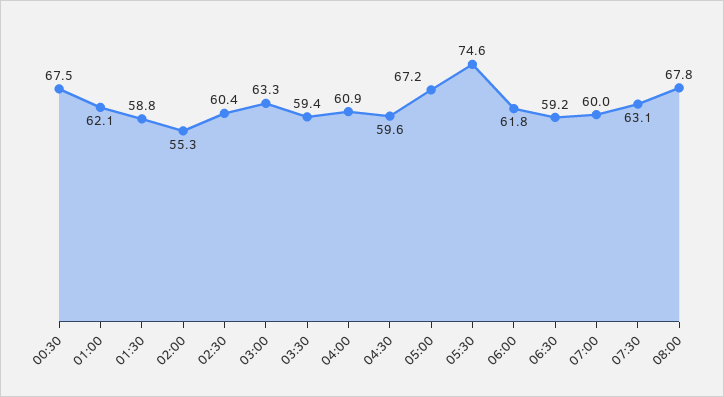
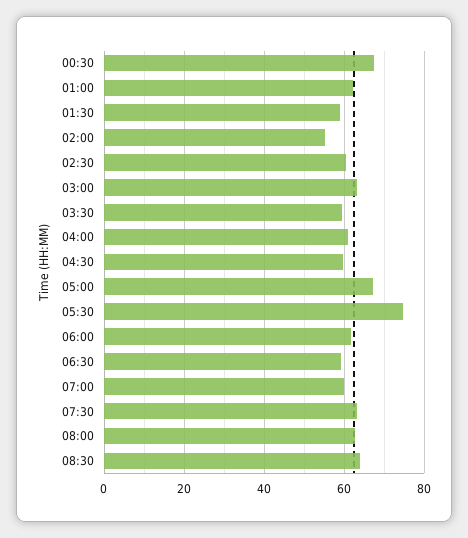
08:00: 67.8 -> 62
08:30: none -> 64

